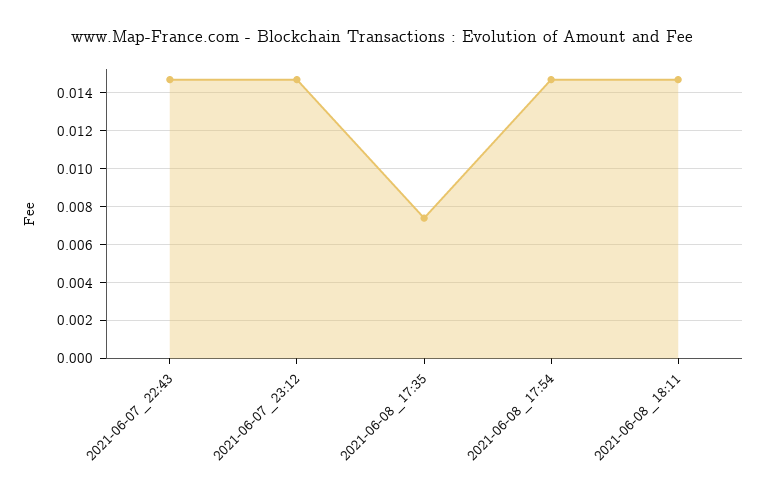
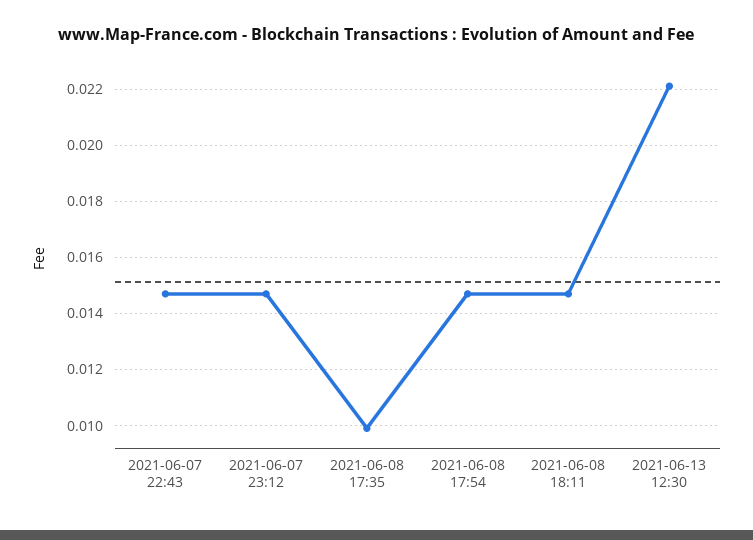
2021-06-08_17:35: 0.0075 -> 0.01
2021-06-13 12:30: none -> 0.022

